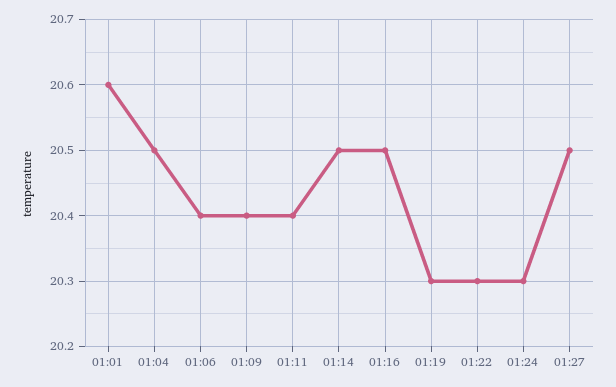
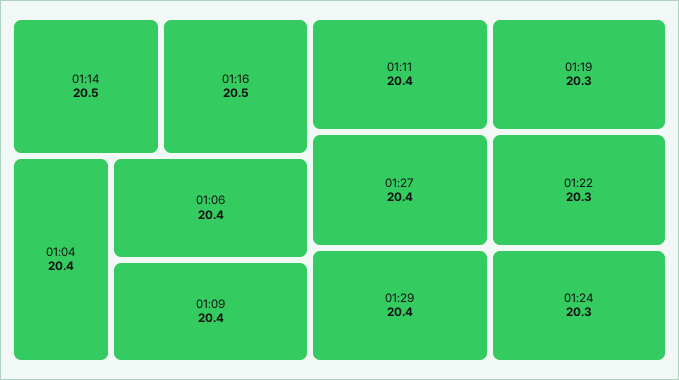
01:01: 20.6 -> none
01:04: 20.5 -> 20.4
01:27: 20.5 -> 20.4
01:29: none -> 20.4

